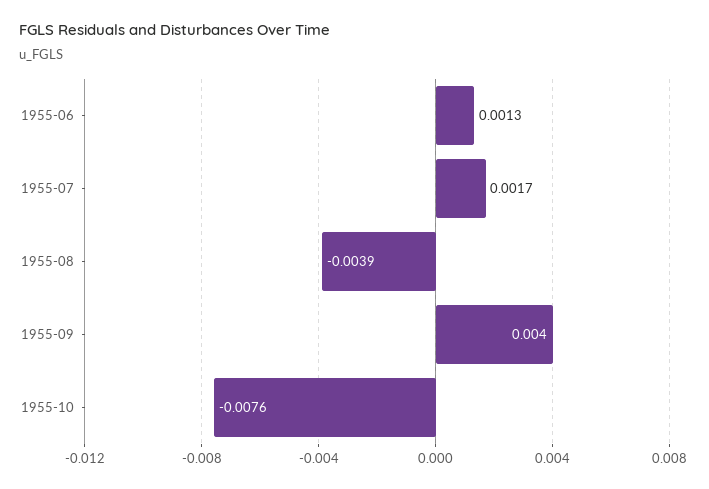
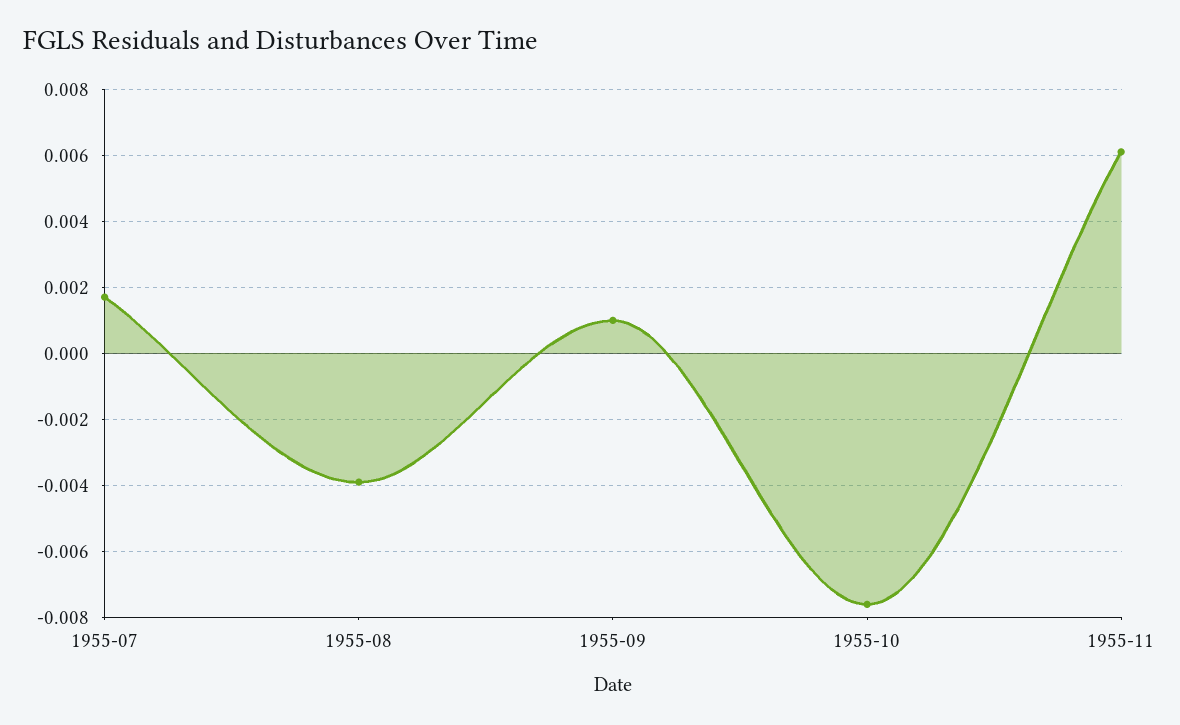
1955-06: 0.0013 -> none
1955-09: 0.004 -> 0.001
1955-11: none -> 0.006

